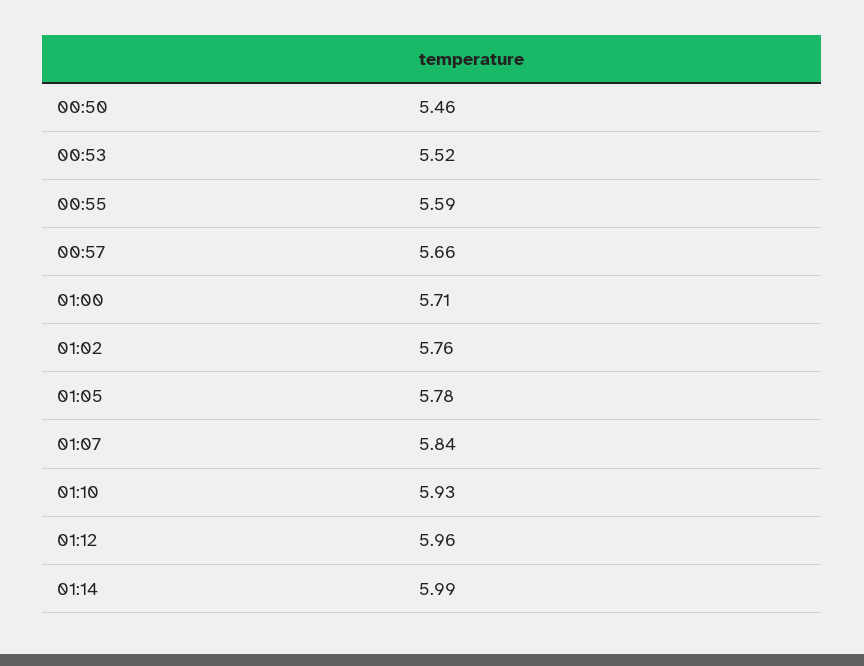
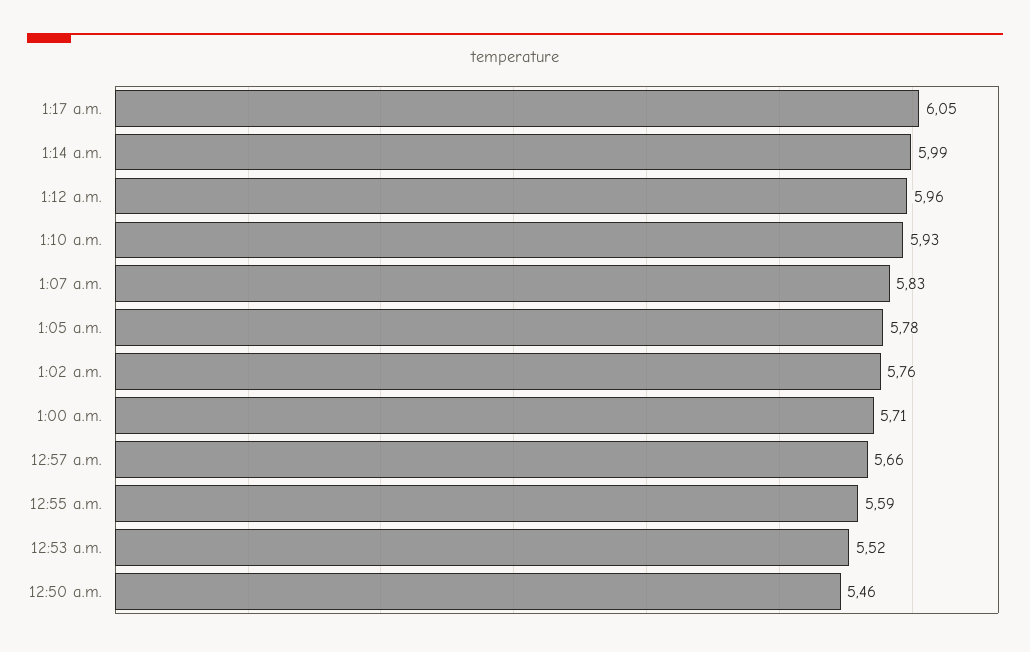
01:07: 5.84 -> 5.83
1:17 a.m.: none -> 6.05

